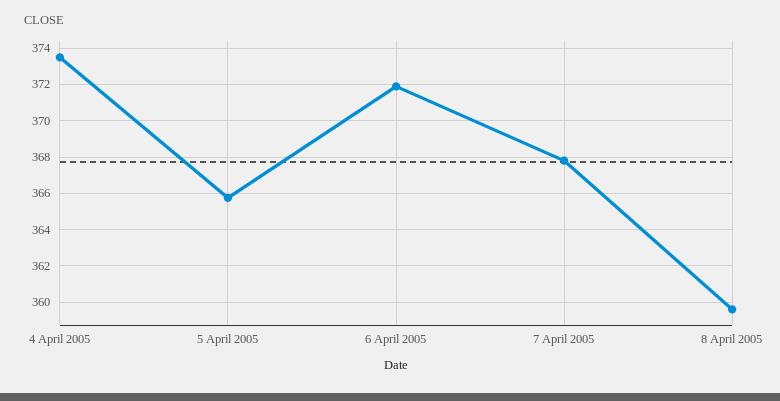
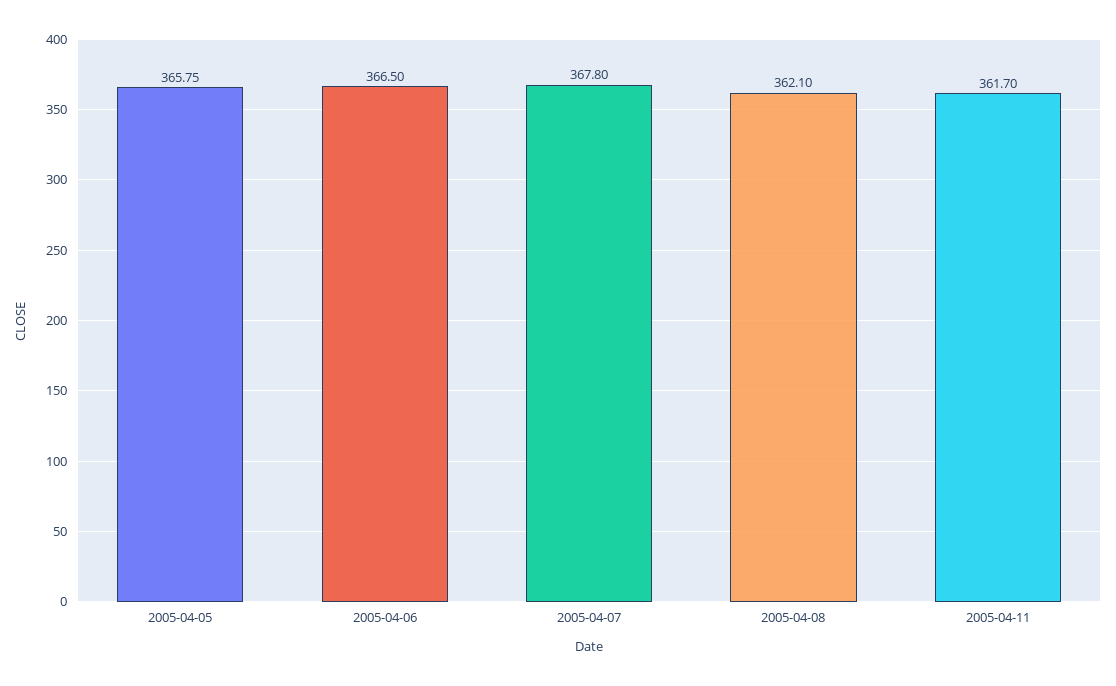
4 April 2005: 373.5 -> none
6 April 2005: 372 -> 366.5
8 April 2005: 359.5 -> 362.1
2005-04-11: none -> 361.7

